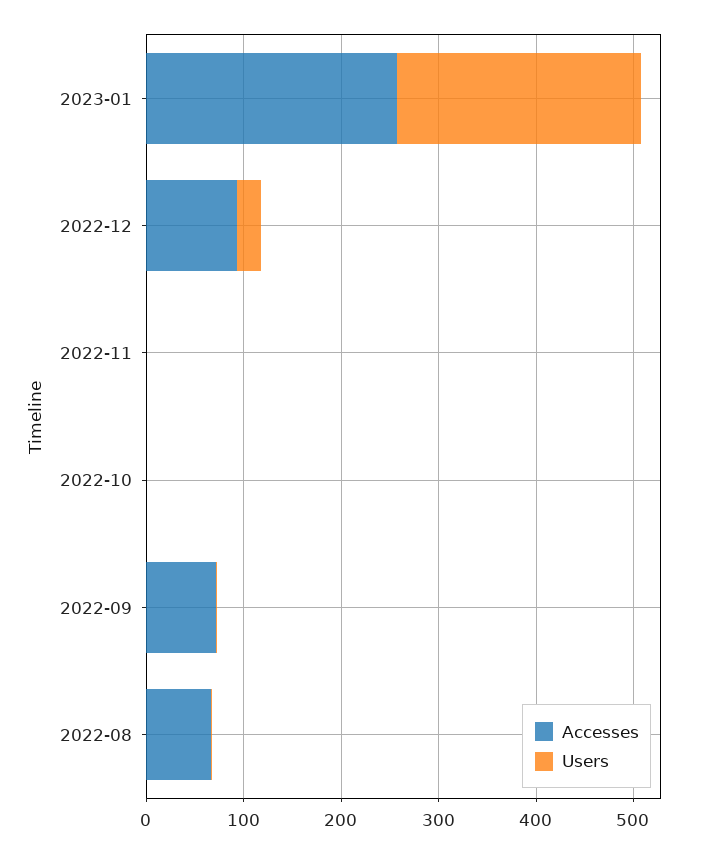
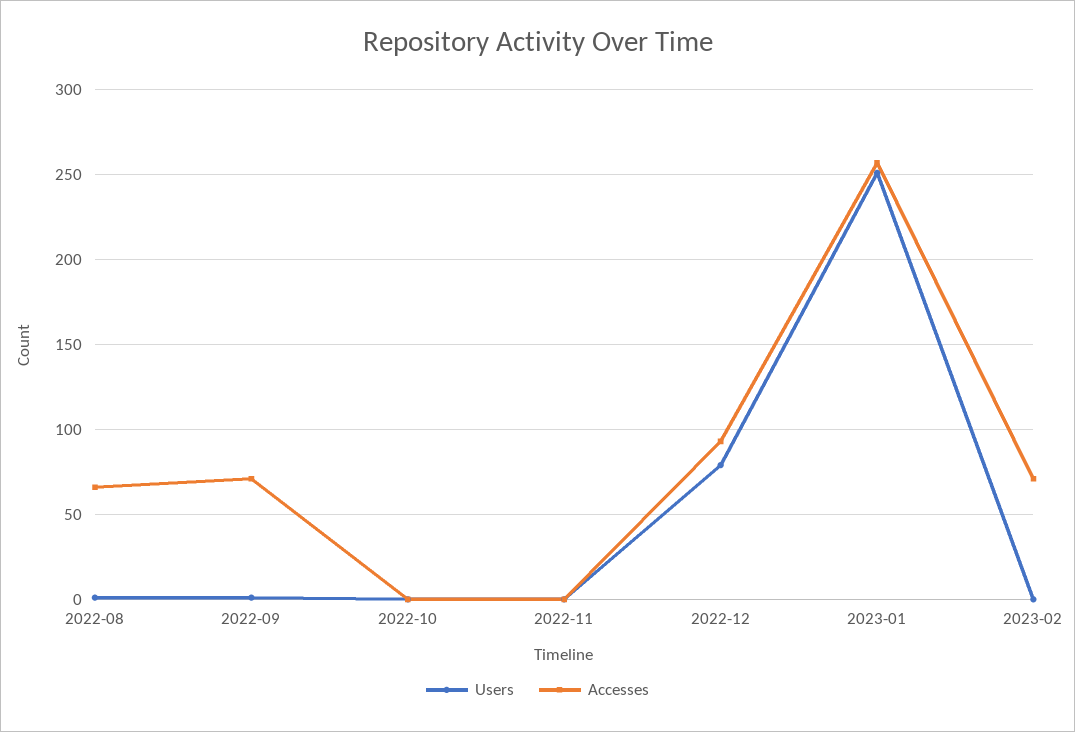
Users, 2022-12: 20 -> 80
Users, 2023-02: none -> 0
Accesses, 2023-02: none -> 70

